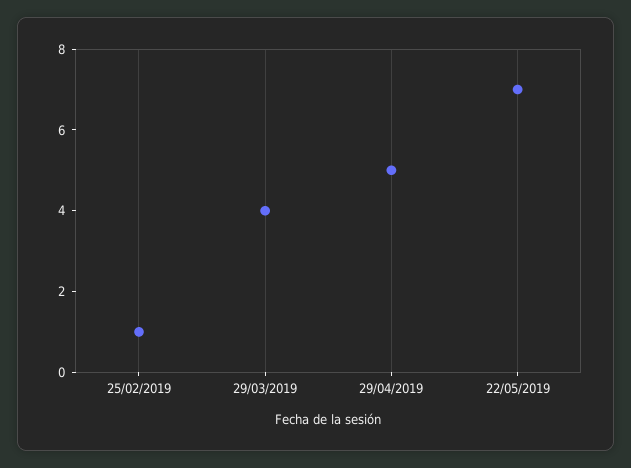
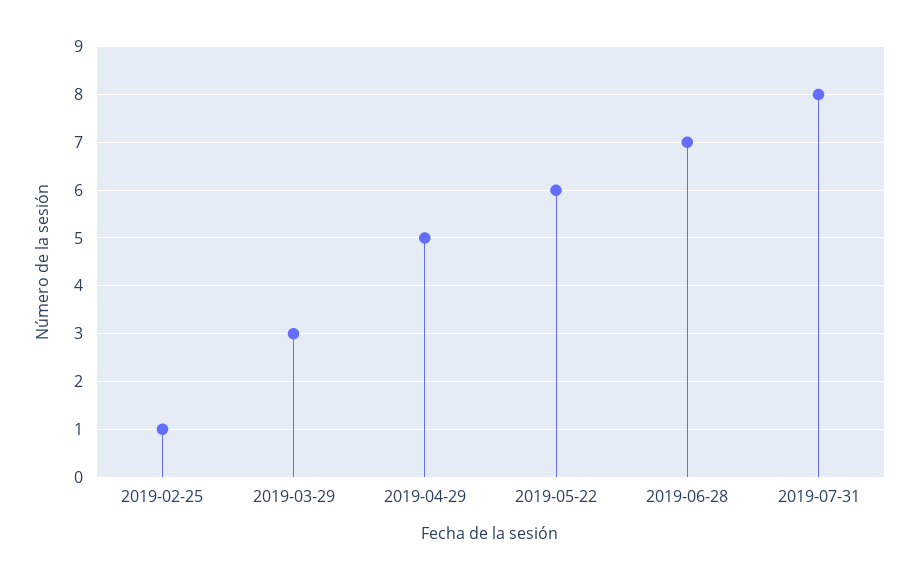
29/03/2019: 4 -> 3
22/05/2019: 7 -> 6
2019-06-28: none -> 7
2019-07-31: none -> 8

